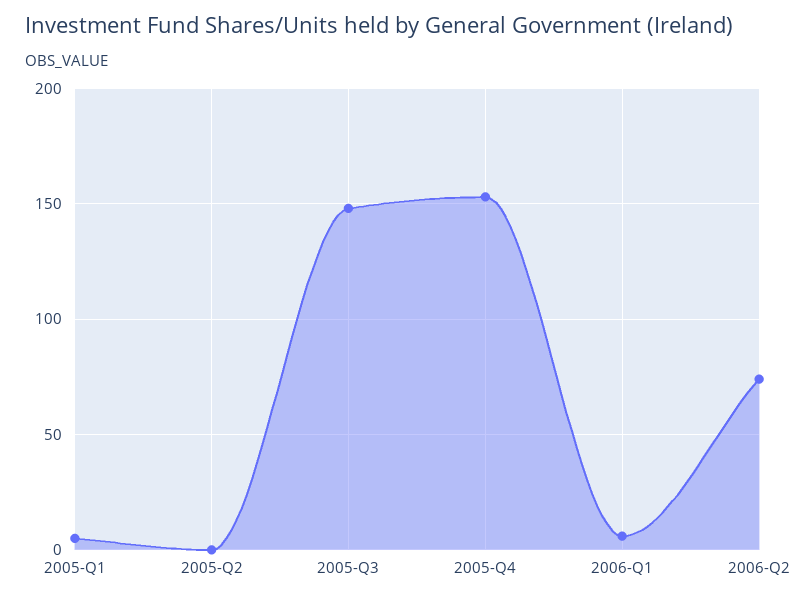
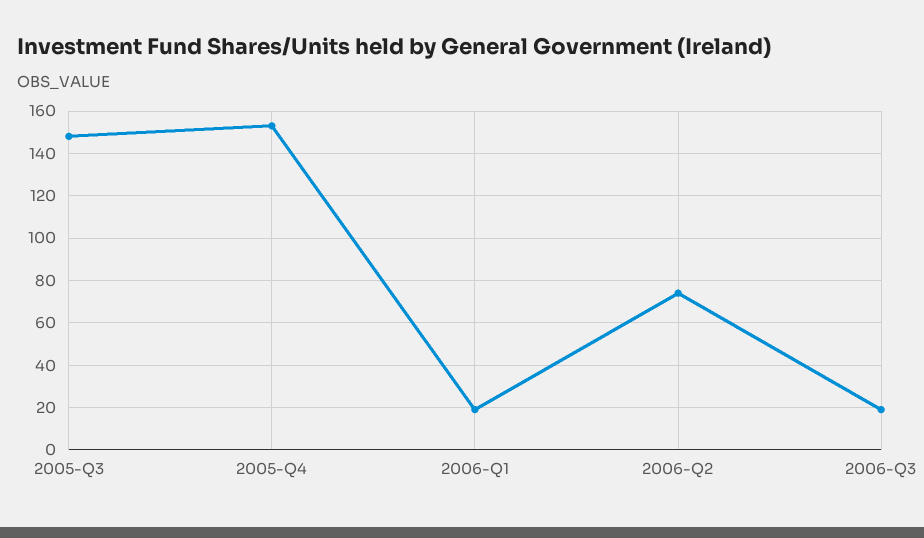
2005-Q1: 5 -> none
2005-Q2: 0 -> none
2006-Q1: 5 -> 20
2006-Q3: none -> 20

